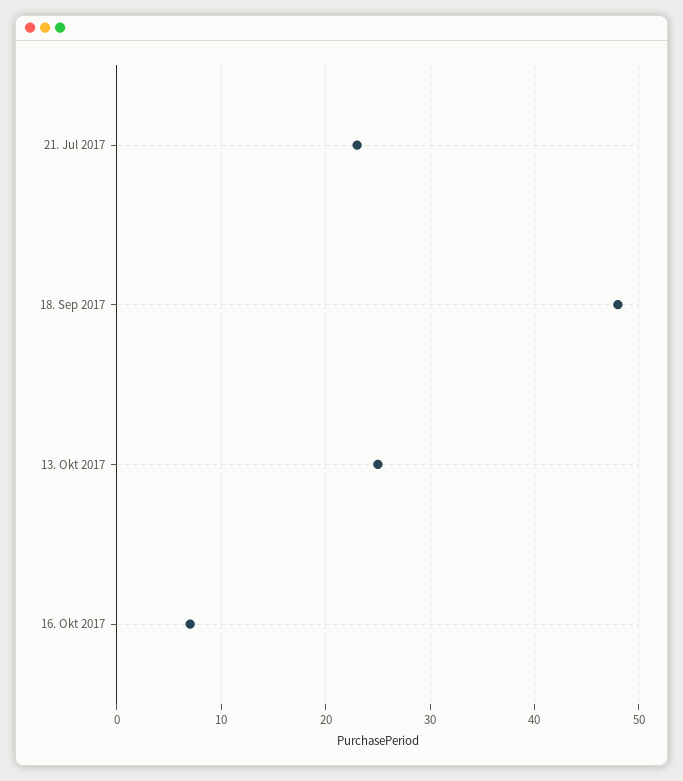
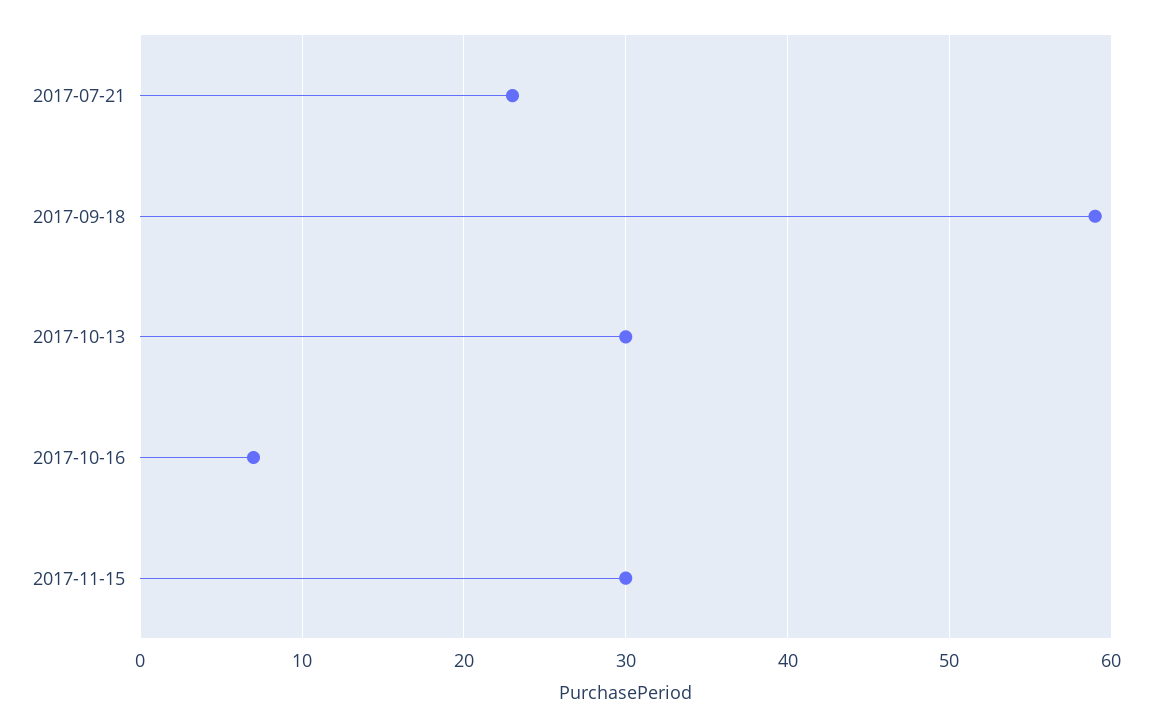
18. Sep 2017: 48 -> 59
13. Okt 2017: 25 -> 30
2017-11-15: none -> 30

